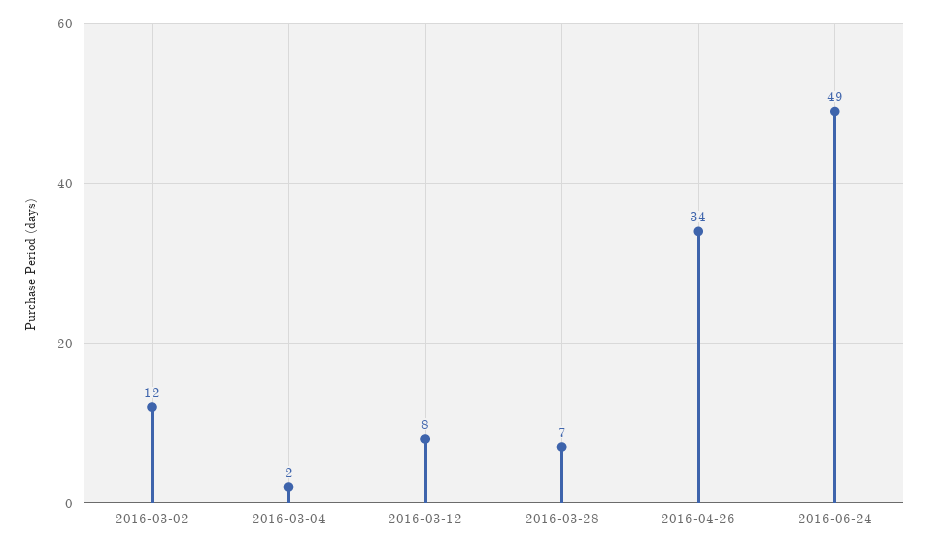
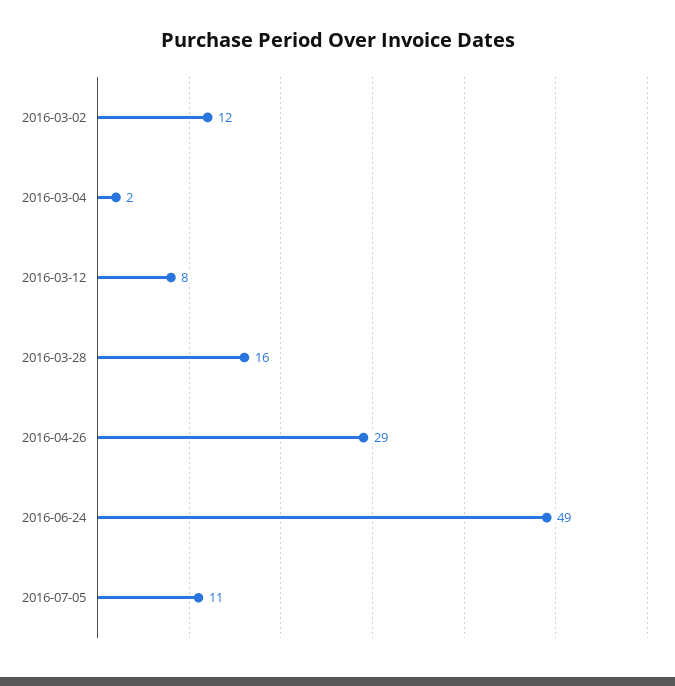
2016-03-28: 7 -> 16
2016-04-26: 34 -> 29
2016-07-05: none -> 11

